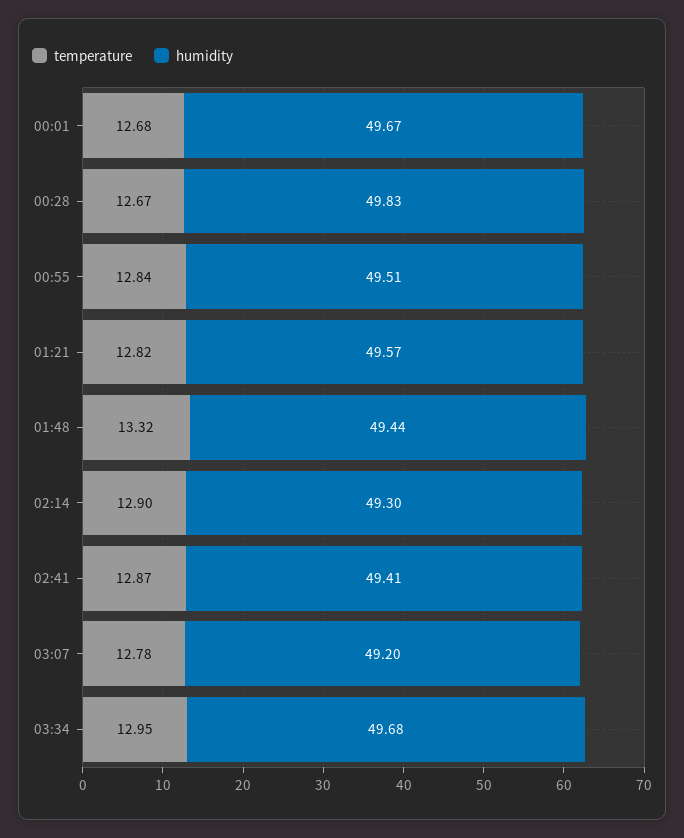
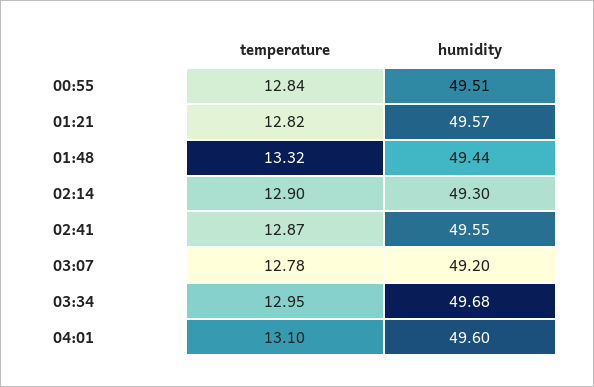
temperature, 00:01: 12.68 -> none
humidity, 00:01: 49.67 -> none
temperature, 00:28: 12.67 -> none
humidity, 00:28: 49.83 -> none
humidity, 02:41: 49.41 -> 49.55
temperature, 04:01: none -> 13.1
humidity, 04:01: none -> 49.6

